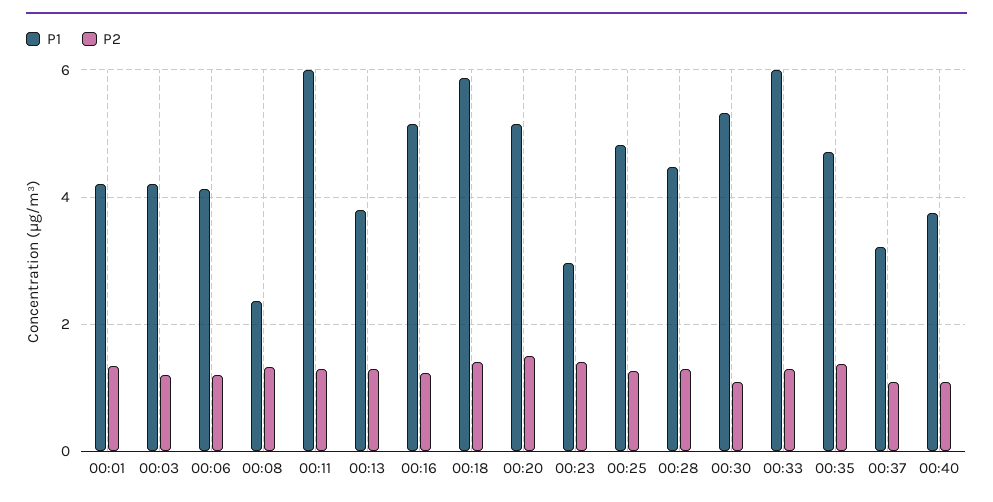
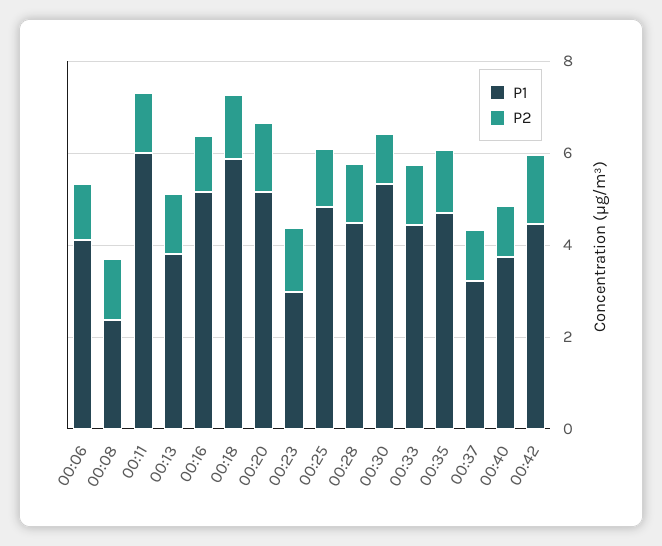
P1, 00:01: 4.2 -> none
P2, 00:01: 1.4 -> none
P1, 00:03: 4.2 -> none
P2, 00:03: 1.2 -> none
P1, 00:33: 6 -> 4.5
P1, 00:42: none -> 4.5
P2, 00:42: none -> 1.5

